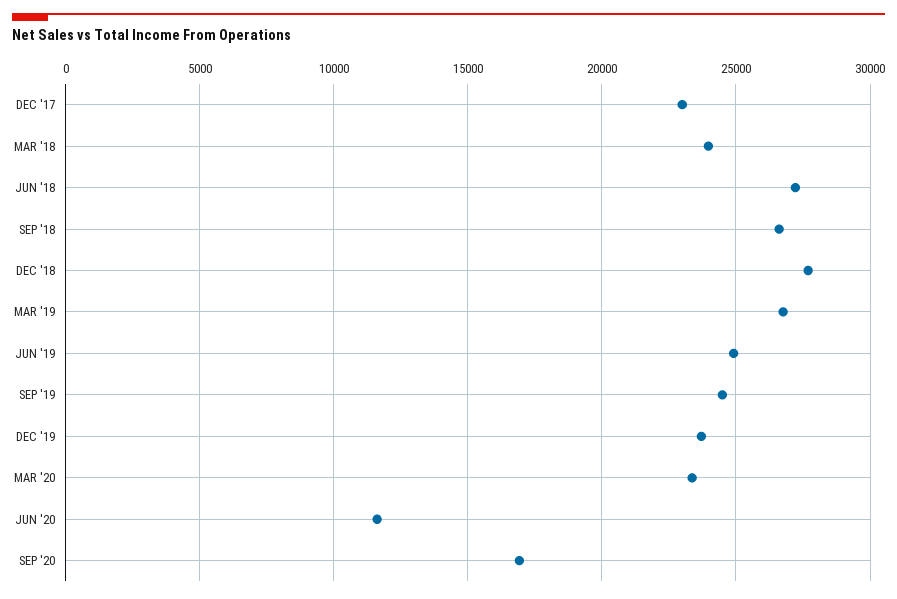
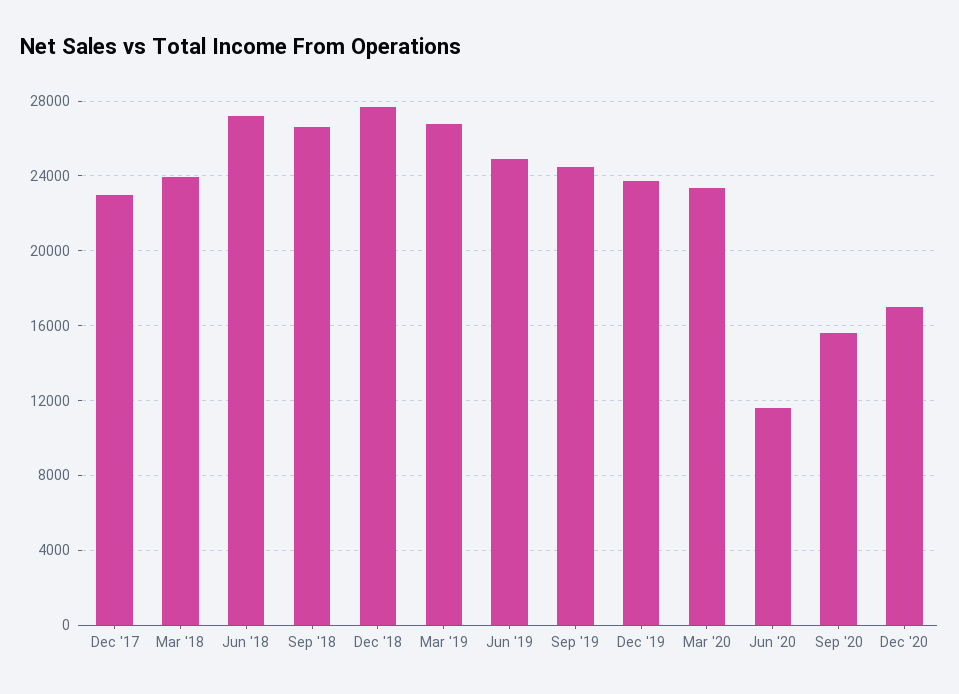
SEP '20: 17000 -> 15500
Dec '20: none -> 17000

